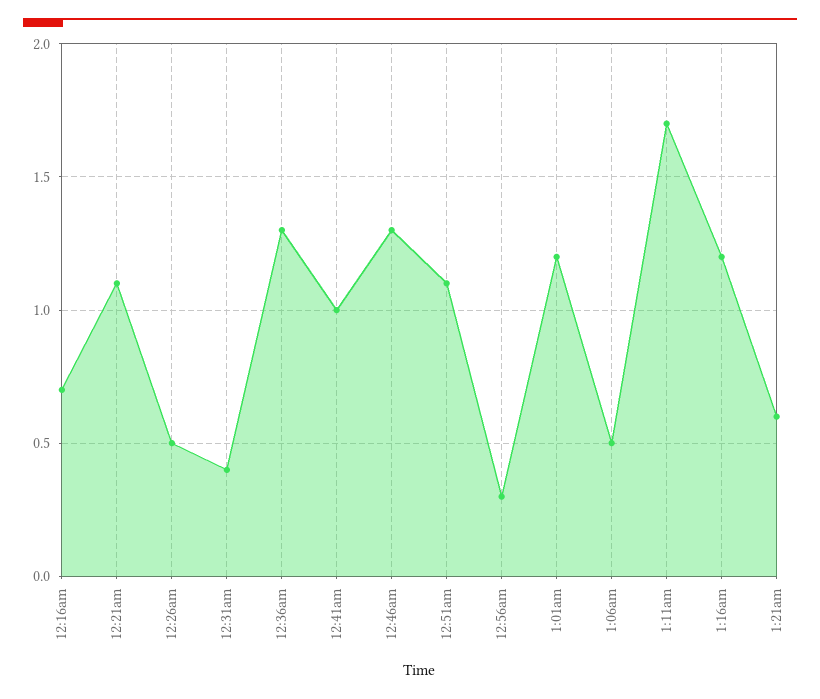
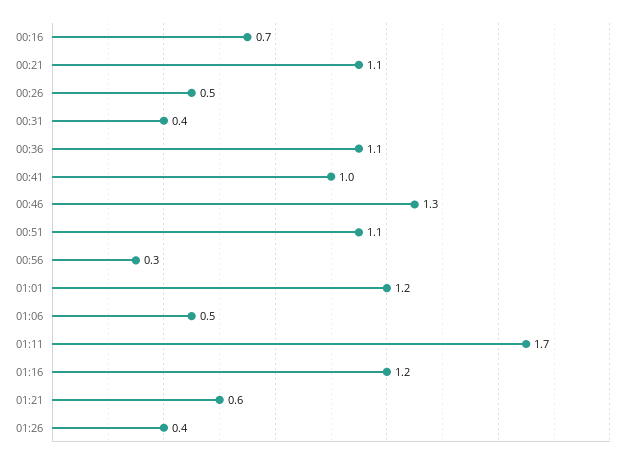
12:36am: 1.3 -> 1.1
01:26: none -> 0.4

